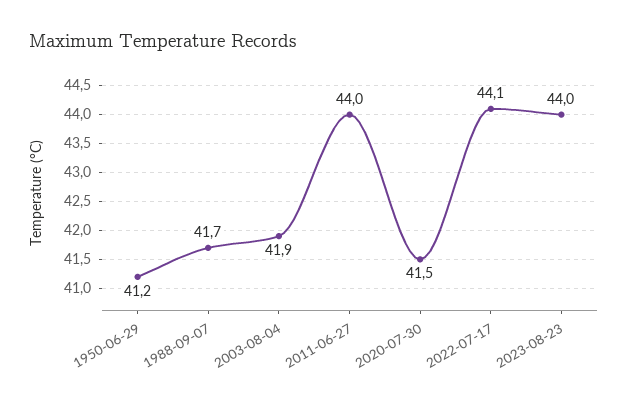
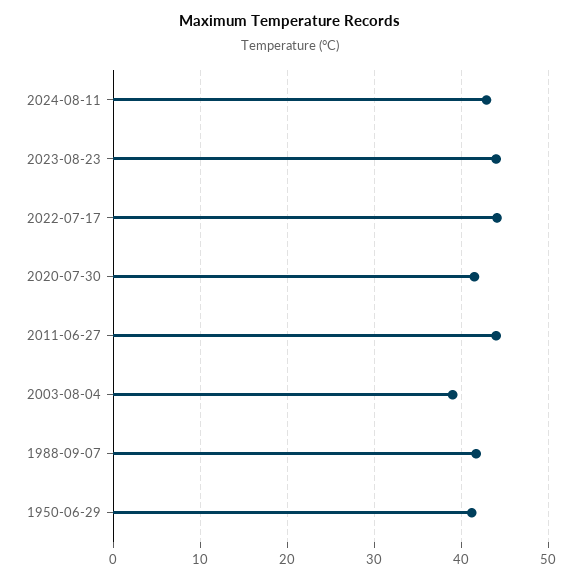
2003-08-04: 41.9 -> 39
2024-08-11: none -> 43

